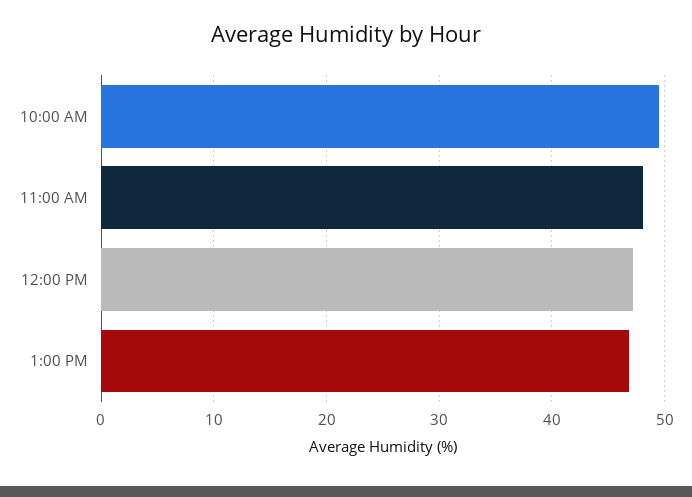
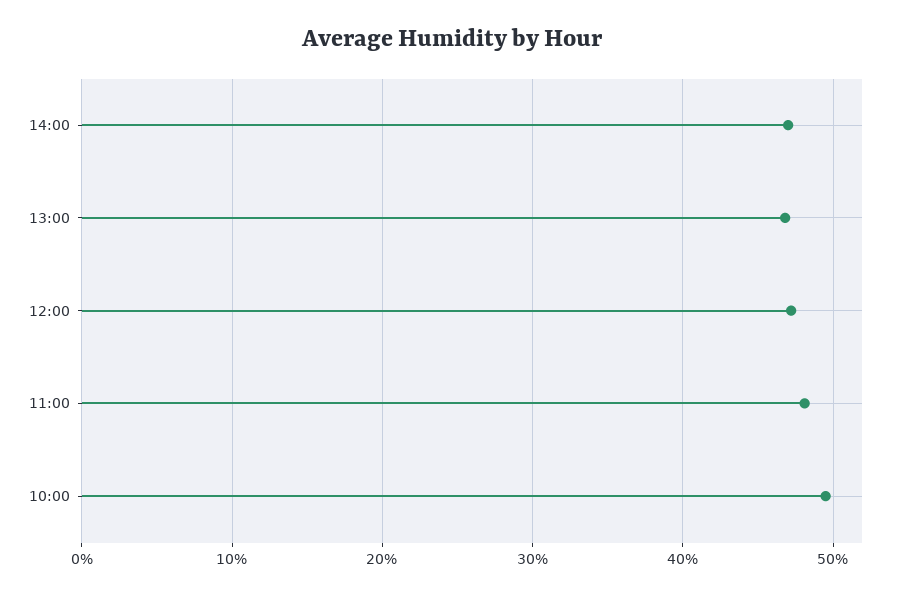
14:00: none -> 47

